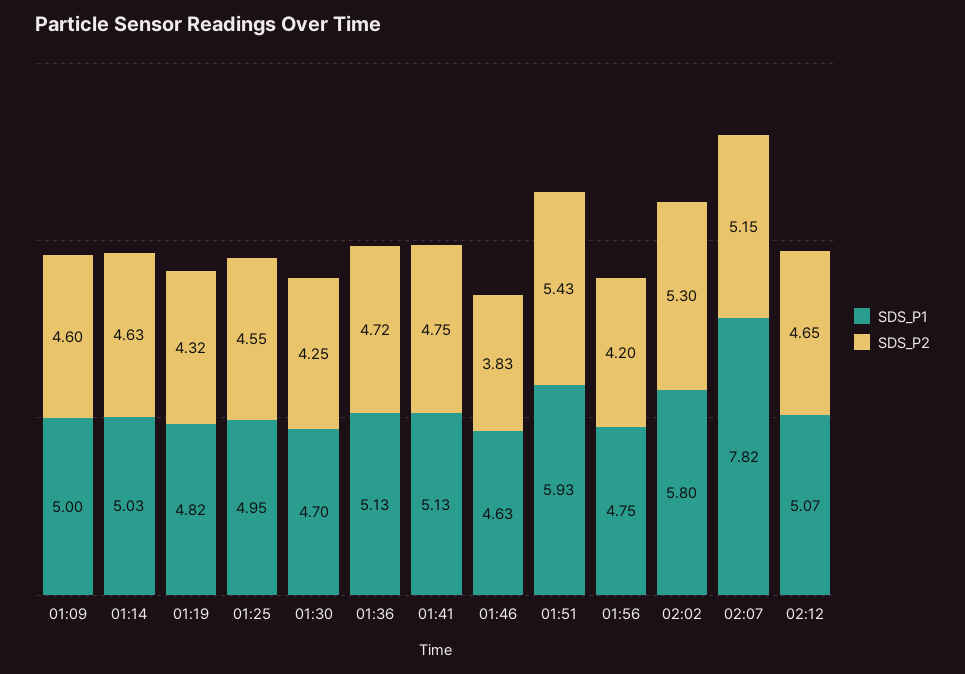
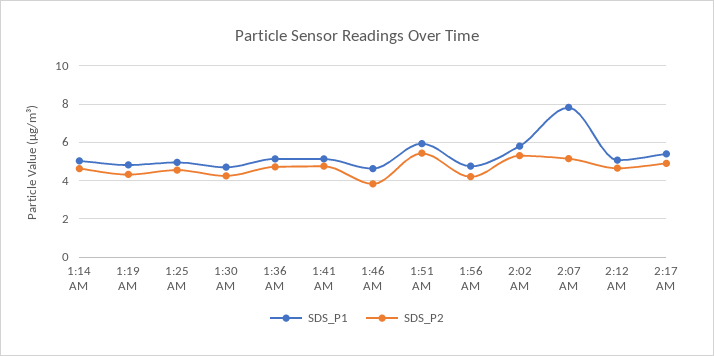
SDS_P1, 01:09: 5 -> none
SDS_P2, 01:09: 4.6 -> none
SDS_P1, 2:17 AM: none -> 5.5
SDS_P2, 2:17 AM: none -> 5

